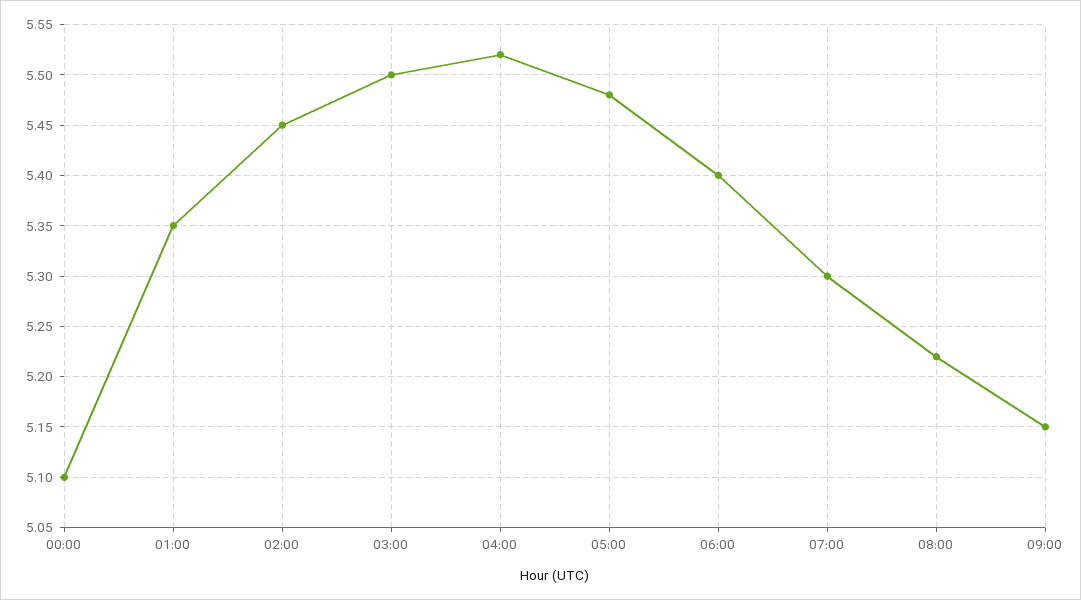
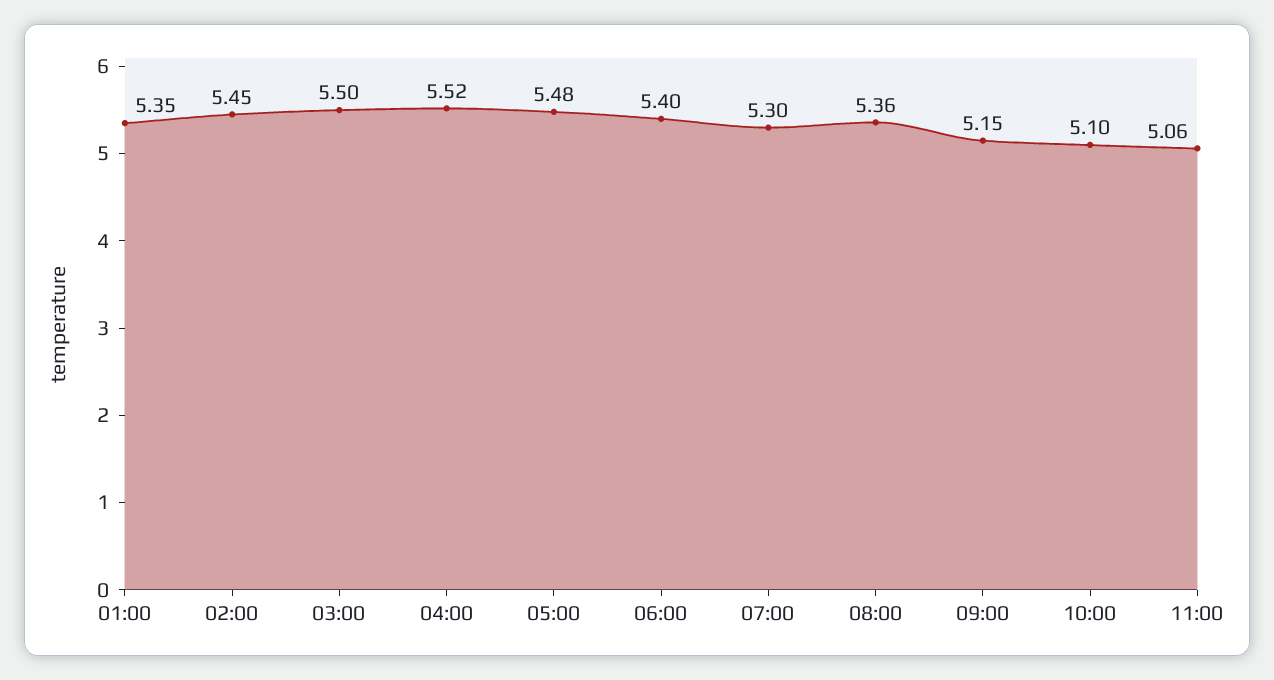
00:00: 5.1 -> none
08:00: 5.22 -> 5.36
10:00: none -> 5.1
11:00: none -> 5.06

